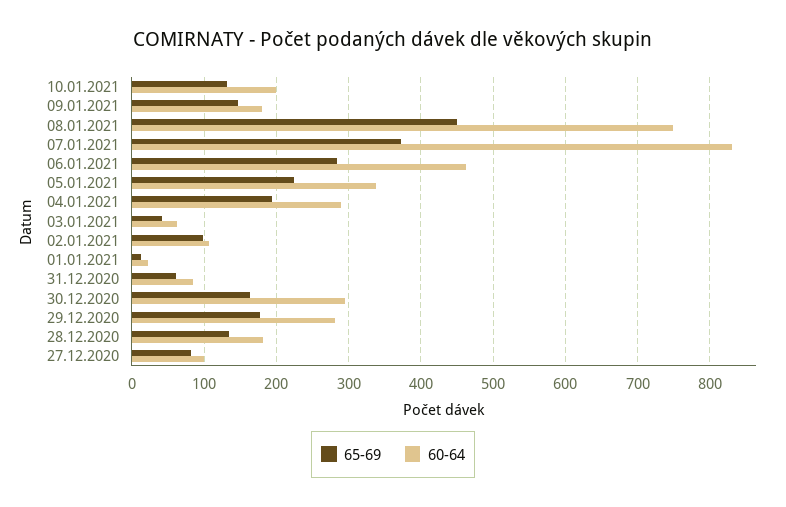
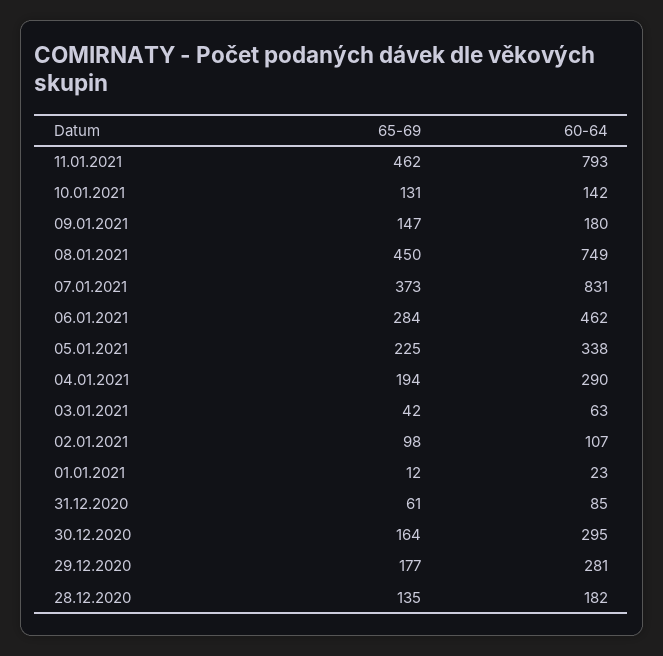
60-64, 10.01.2021: 200 -> 142
65-69, 27.12.2020: 80 -> none
60-64, 27.12.2020: 100 -> none
65-69, 11.01.2021: none -> 462
60-64, 11.01.2021: none -> 793

